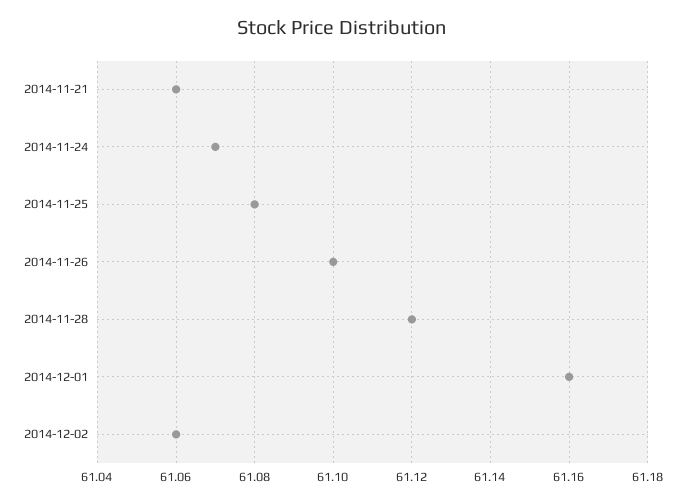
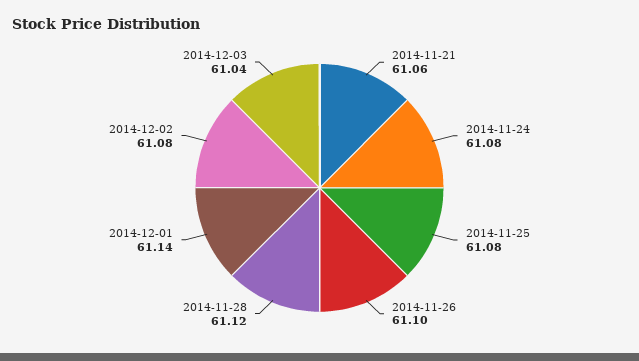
2014-11-24: 61.07 -> 61.08
2014-12-01: 61.16 -> 61.14
2014-12-02: 61.06 -> 61.08
2014-12-03: none -> 61.04

